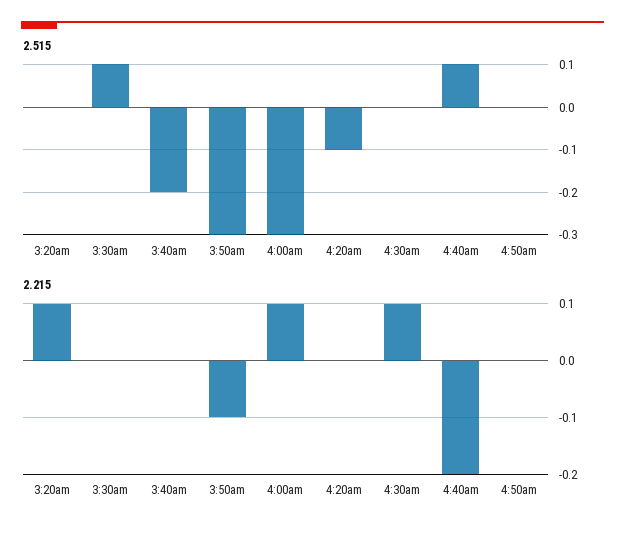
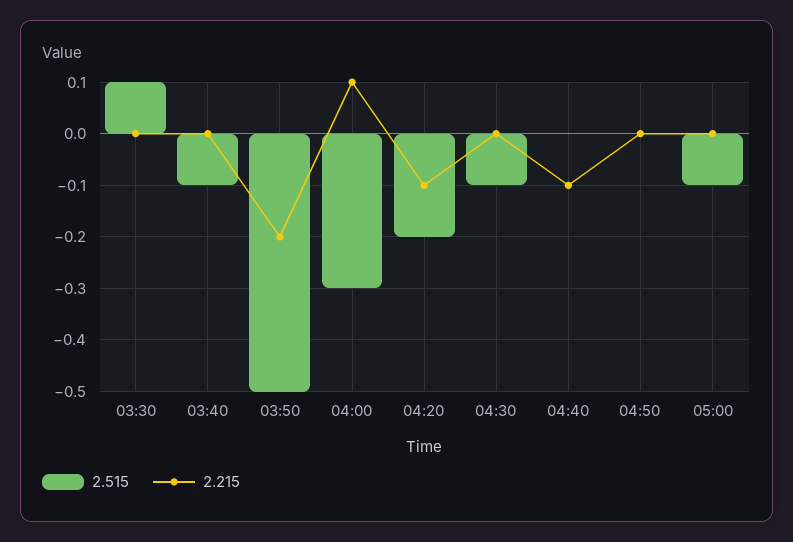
2.515, 3:20am: 0 -> none
2.515, 3:40am: -0.2 -> -0.1
2.515, 3:50am: -0.3 -> -0.5
2.515, 4:20am: -0.1 -> -0.2
2.515, 4:30am: 0 -> -0.1
2.515, 4:40am: 0.1 -> 0
2.215, 3:20am: 0.1 -> none
2.215, 3:50am: -0.1 -> -0.2
2.215, 4:20am: 0 -> -0.1
2.215, 4:30am: 0.1 -> 0
2.215, 4:40am: -0.2 -> -0.1
2.515, 05:00: none -> -0.1
2.215, 05:00: none -> 0

